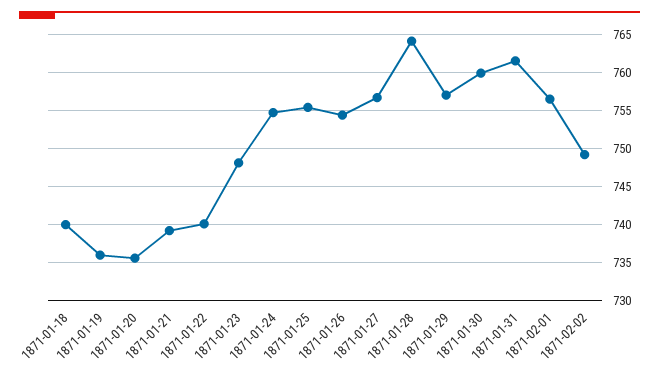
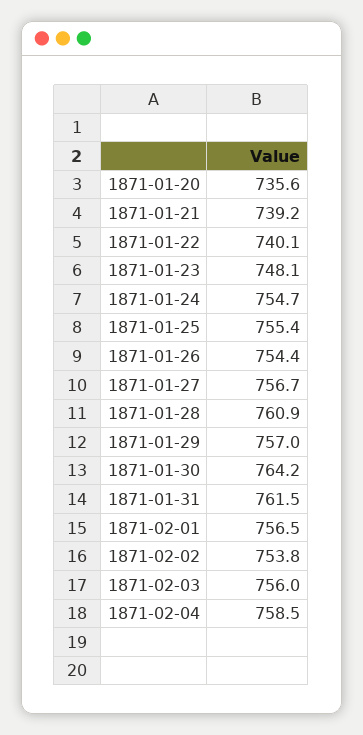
1871-01-18: 740 -> none
1871-01-19: 736 -> none
1871-01-28: 764 -> 760.9
1871-01-30: 760 -> 764.2
1871-02-02: 749 -> 753.8
1871-02-03: none -> 756
1871-02-04: none -> 758.5

